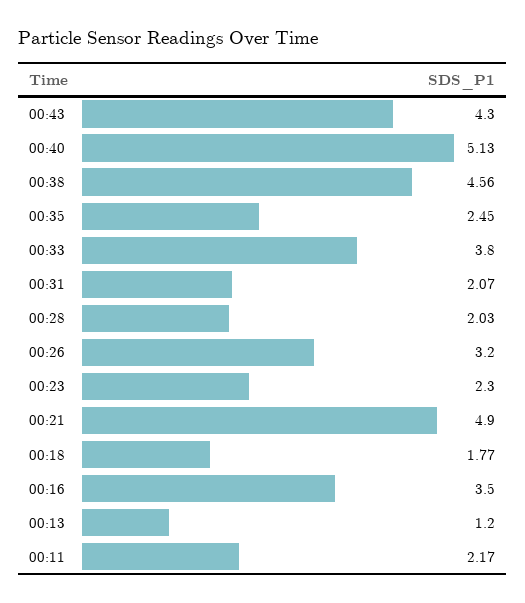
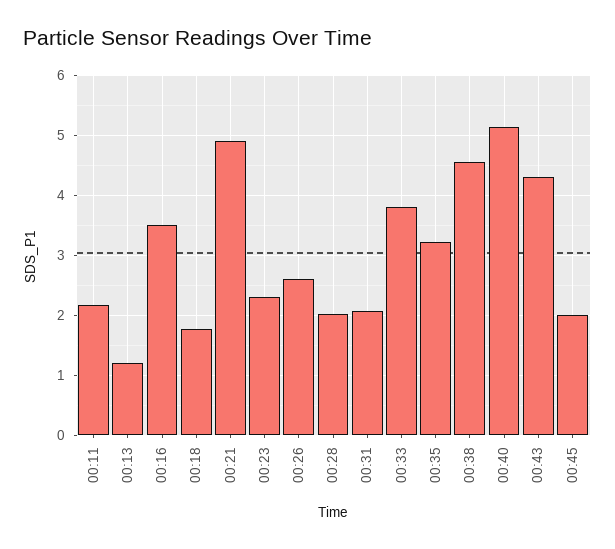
00:35: 2.45 -> 3.2
00:26: 3.2 -> 2.6
00:45: none -> 2

